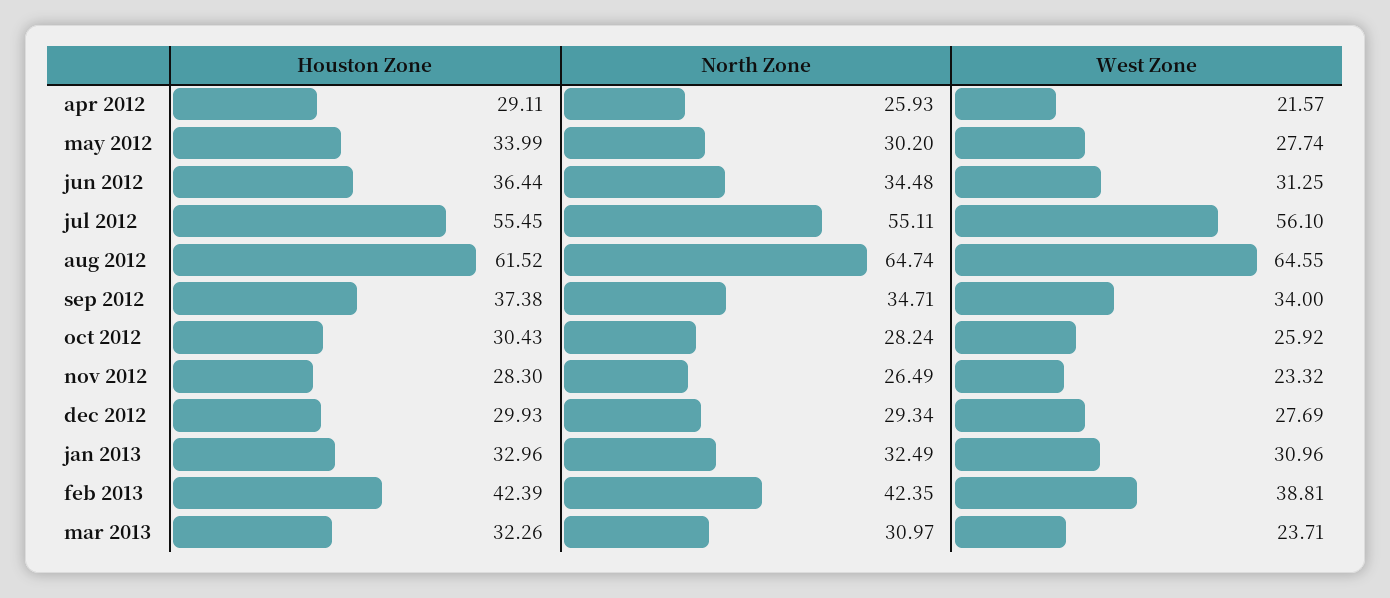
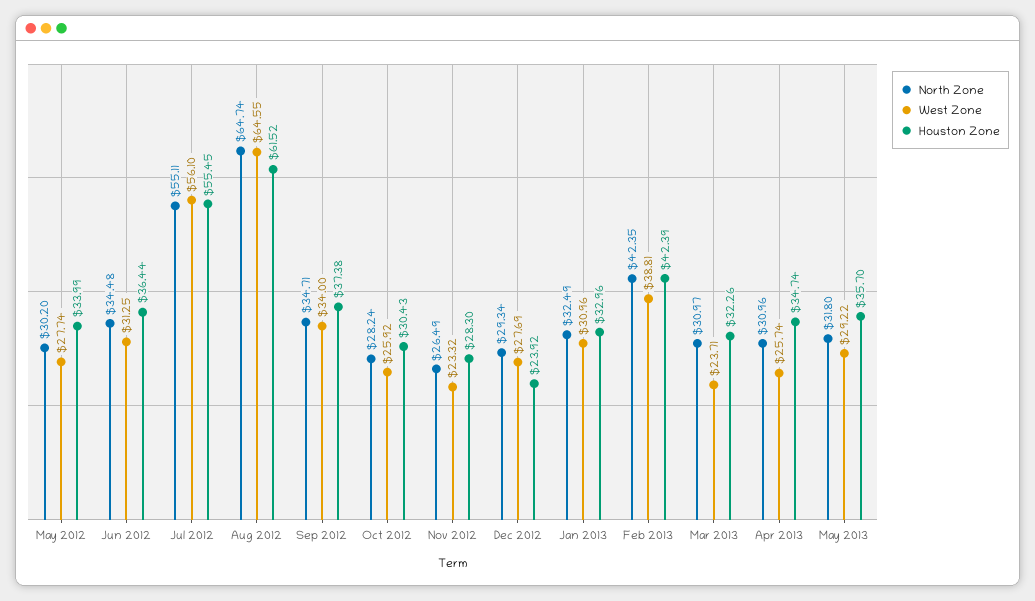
Houston Zone, apr 2012: 29.11 -> none
North Zone, apr 2012: 25.93 -> none
West Zone, apr 2012: 21.57 -> none
Houston Zone, dec 2012: 29.93 -> 23.92
North Zone, Apr 2013: none -> 30.96
West Zone, Apr 2013: none -> 25.74
Houston Zone, Apr 2013: none -> 34.74
North Zone, May 2013: none -> 31.8
West Zone, May 2013: none -> 29.22
Houston Zone, May 2013: none -> 35.7

